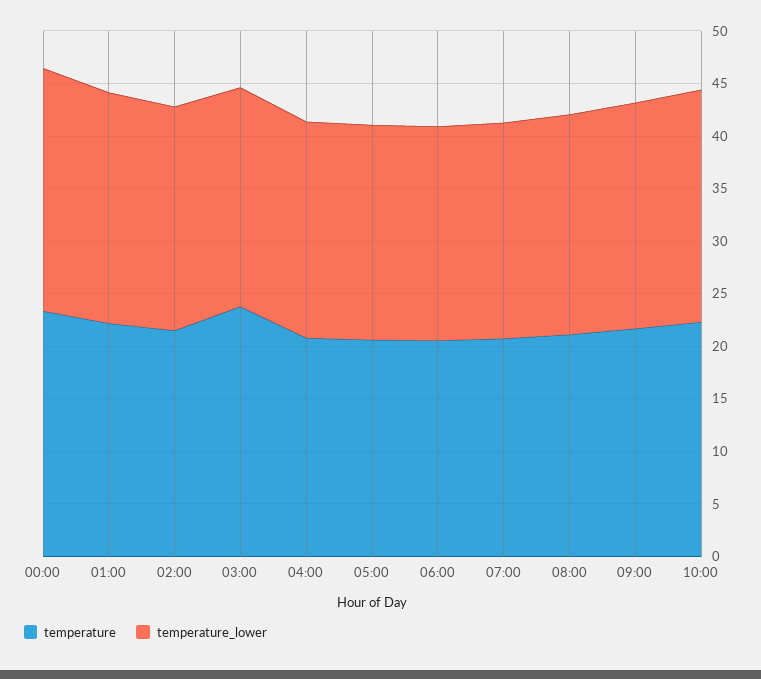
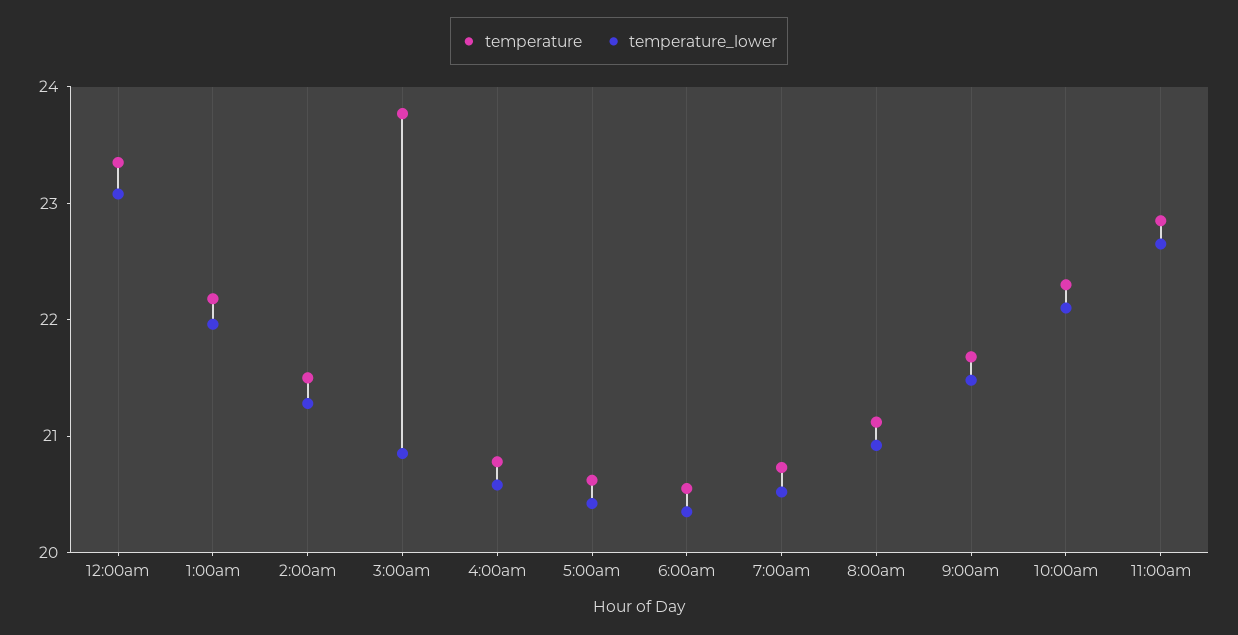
temperature, 11:00am: none -> 22.8
temperature_lower, 11:00am: none -> 22.6

